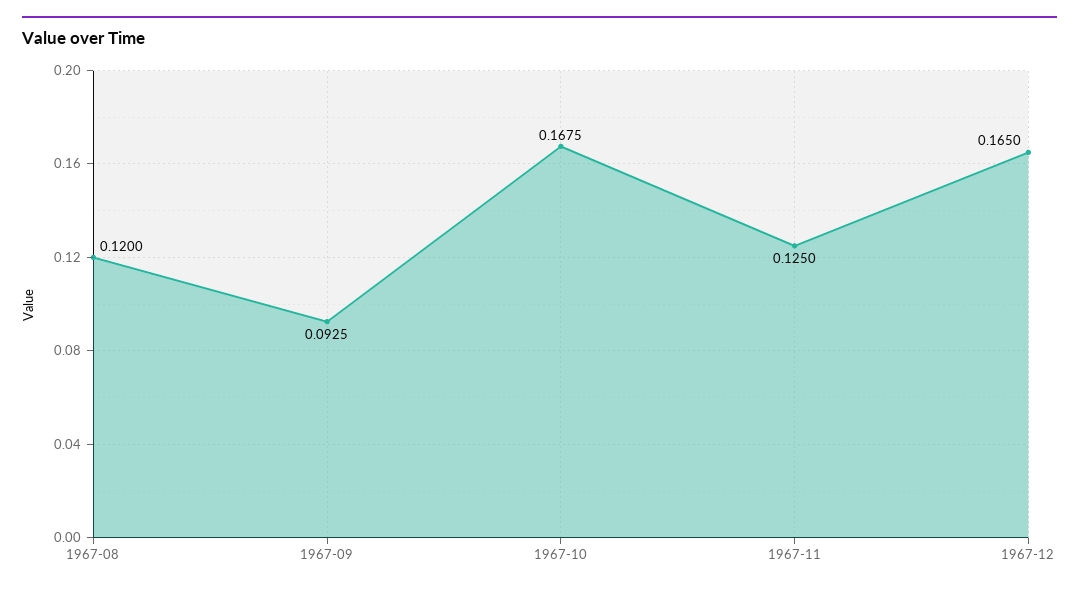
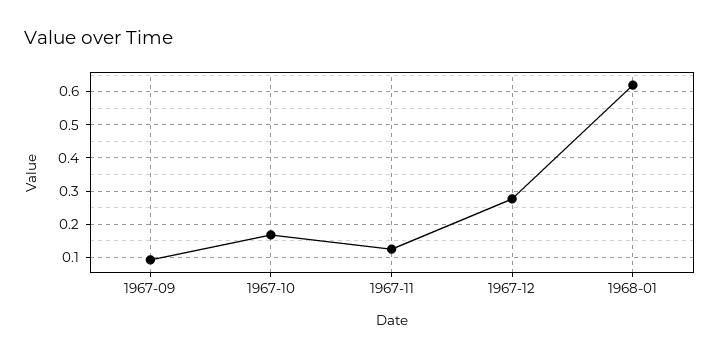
1967-08: 0.12 -> none
1967-12: 0.165 -> 0.28
1968-01: none -> 0.62

